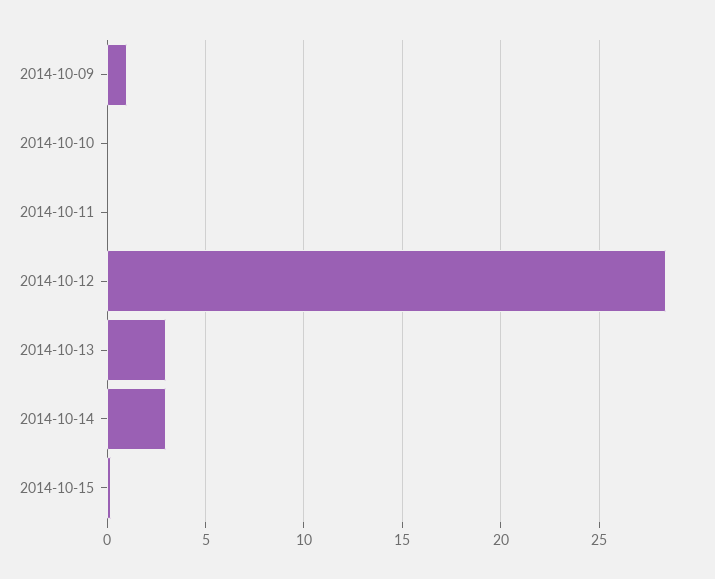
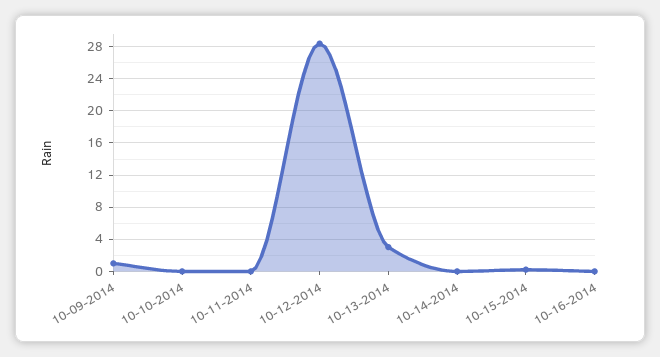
2014-10-14: 3 -> 0
10-16-2014: none -> 0

